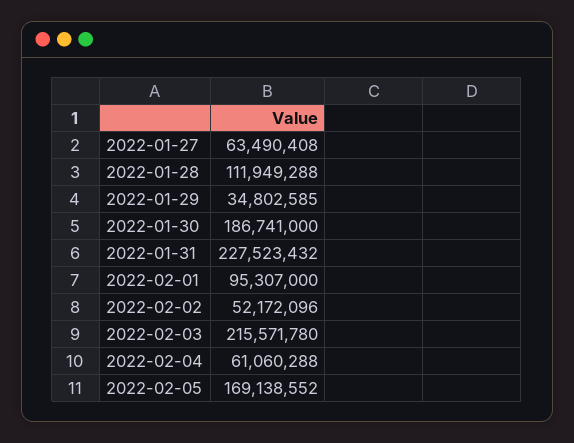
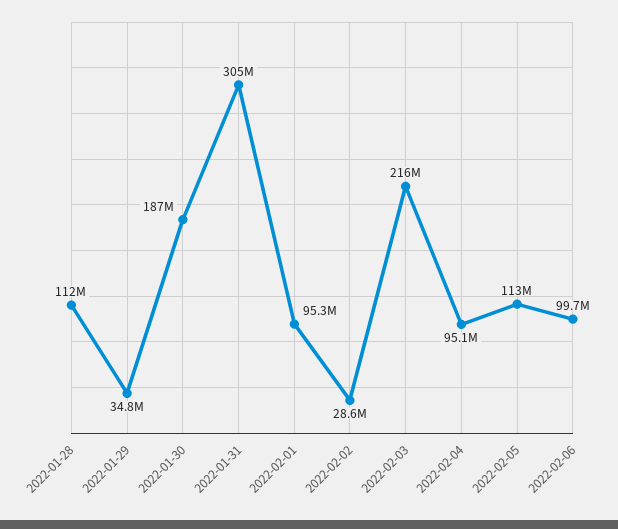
2022-01-27: 63490408 -> none
2022-01-31: 227523432 -> 305000000
2022-02-02: 52172096 -> 28600000
2022-02-04: 61060288 -> 95100000
2022-02-05: 169138552 -> 113000000
2022-02-06: none -> 99700000

